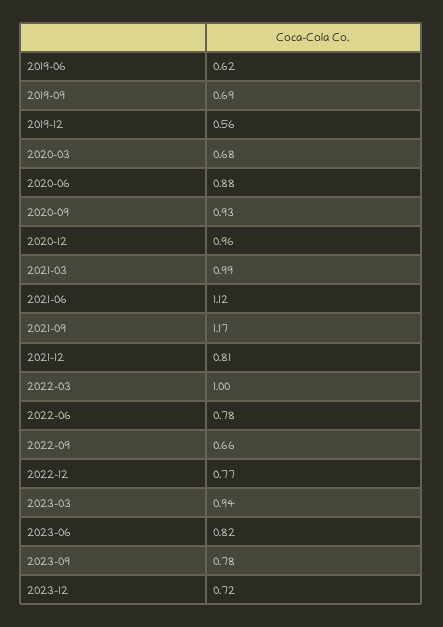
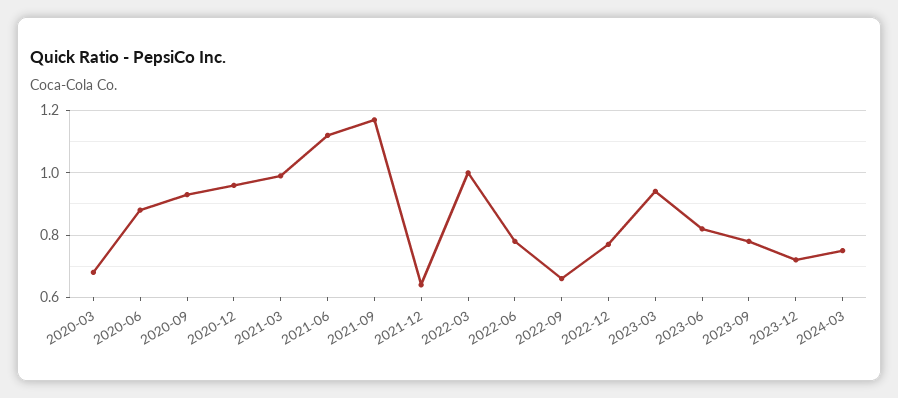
2019-06: 0.62 -> none
2019-09: 0.69 -> none
2019-12: 0.56 -> none
2021-12: 0.81 -> 0.65
2024-03: none -> 0.75

